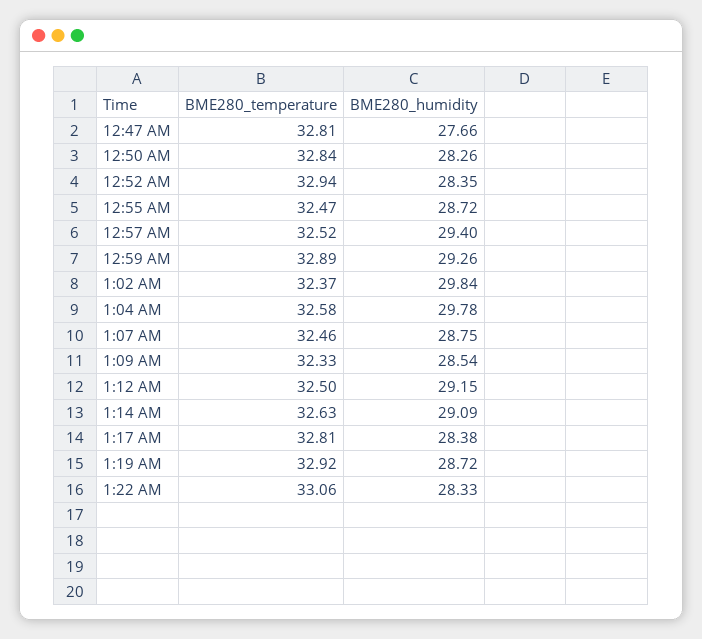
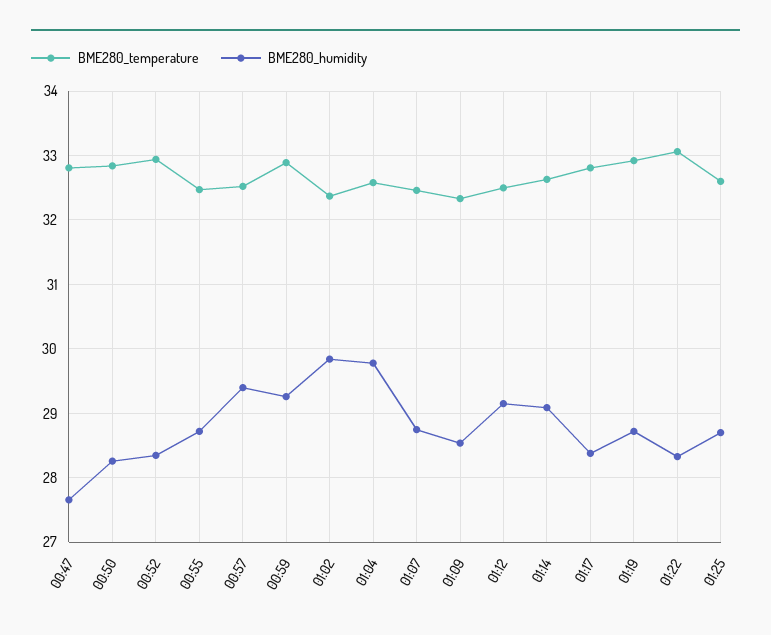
BME280_temperature, 01:25: none -> 32.6
BME280_humidity, 01:25: none -> 28.7

